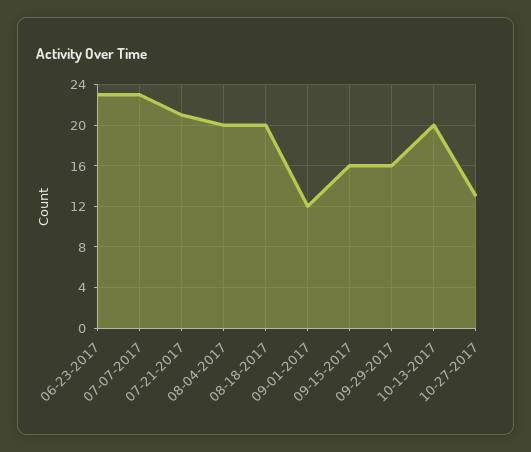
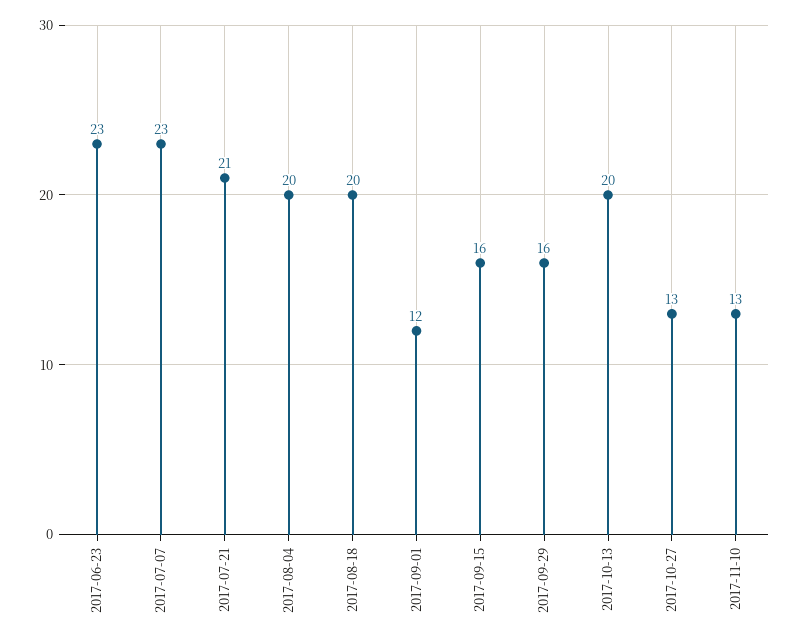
2017-11-10: none -> 13

